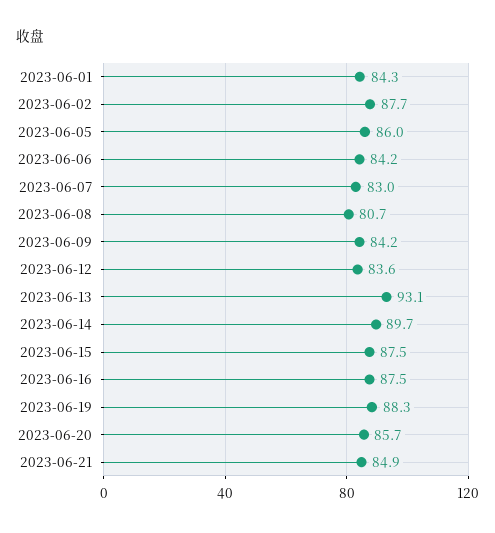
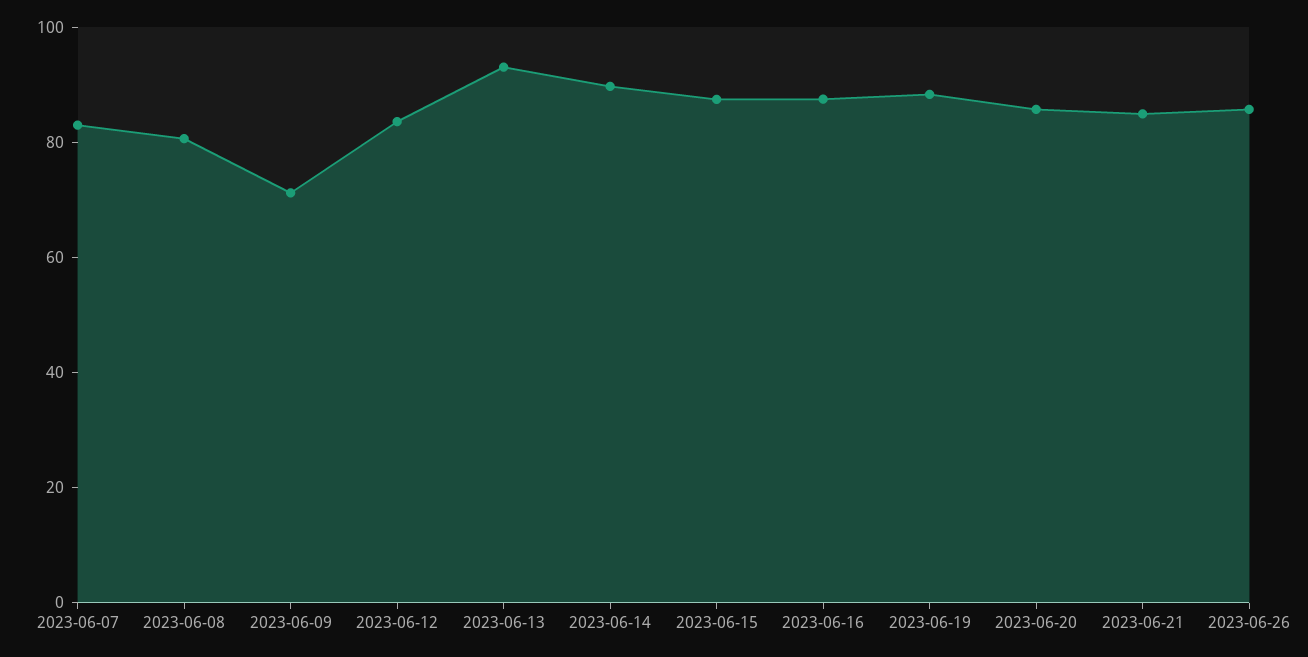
2023-06-01: 84.3 -> none
2023-06-02: 87.7 -> none
2023-06-05: 86 -> none
2023-06-06: 84.2 -> none
2023-06-09: 84.2 -> 70
2023-06-26: none -> 85

